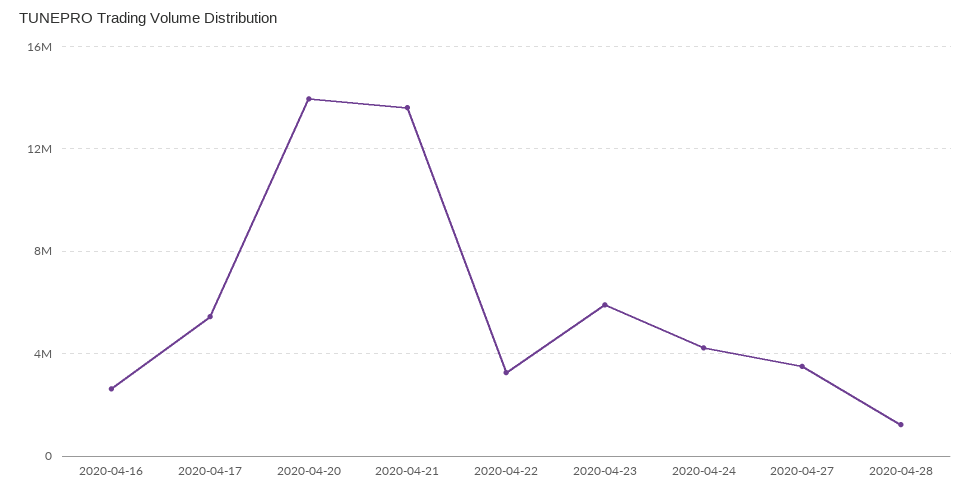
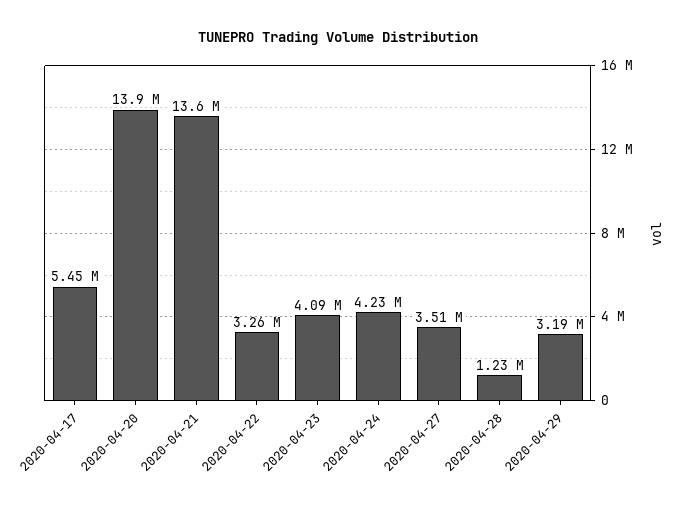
2020-04-16: 2500000 -> none
2020-04-23: 6000000 -> 4090000
2020-04-29: none -> 3190000

